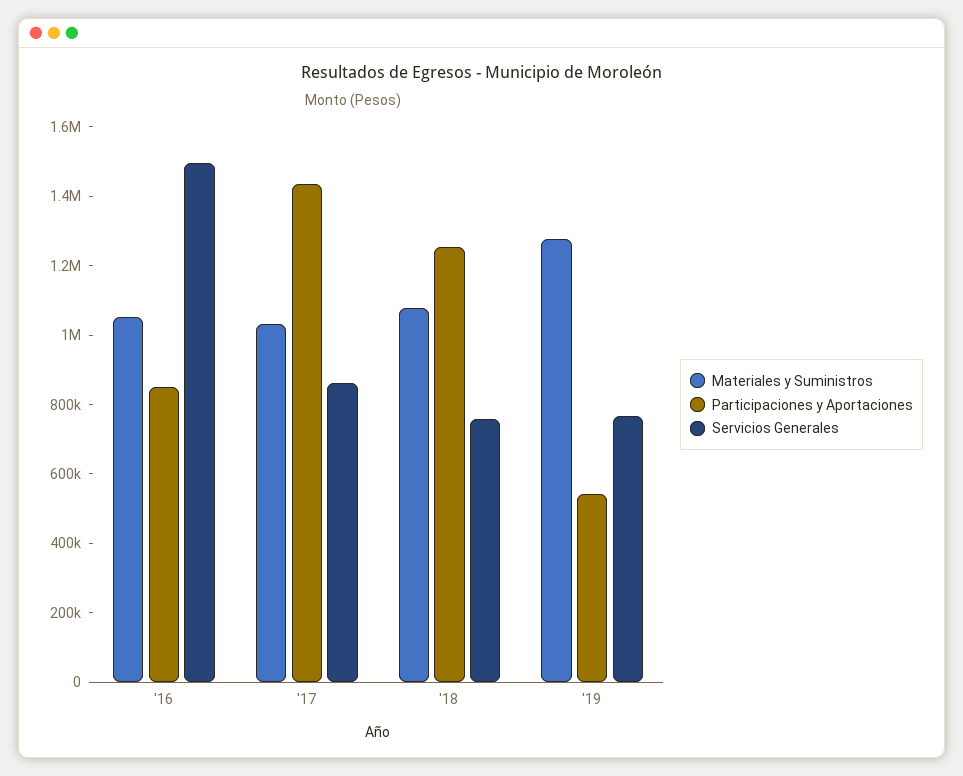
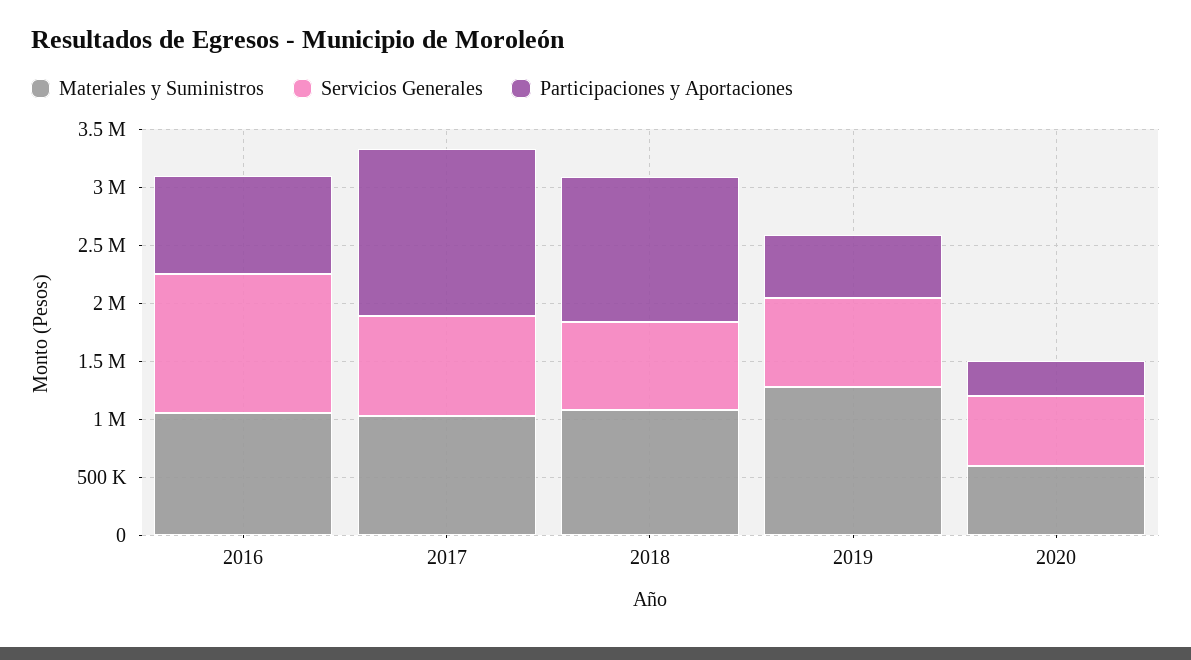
Servicios Generales, '16: 1500000 -> 1200000
Materiales y Suministros, 2020: none -> 600000
Servicios Generales, 2020: none -> 600000
Participaciones y Aportaciones, 2020: none -> 300000

